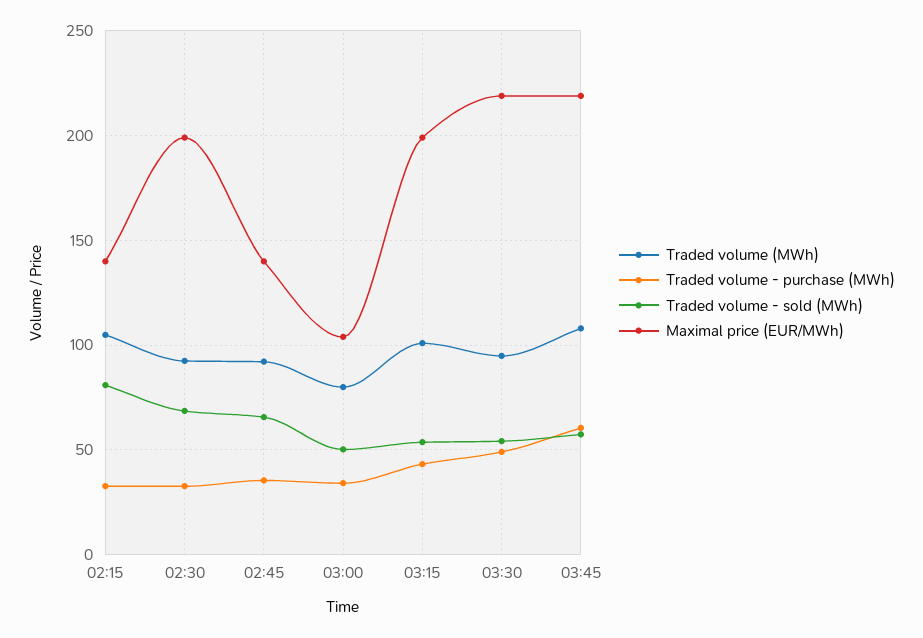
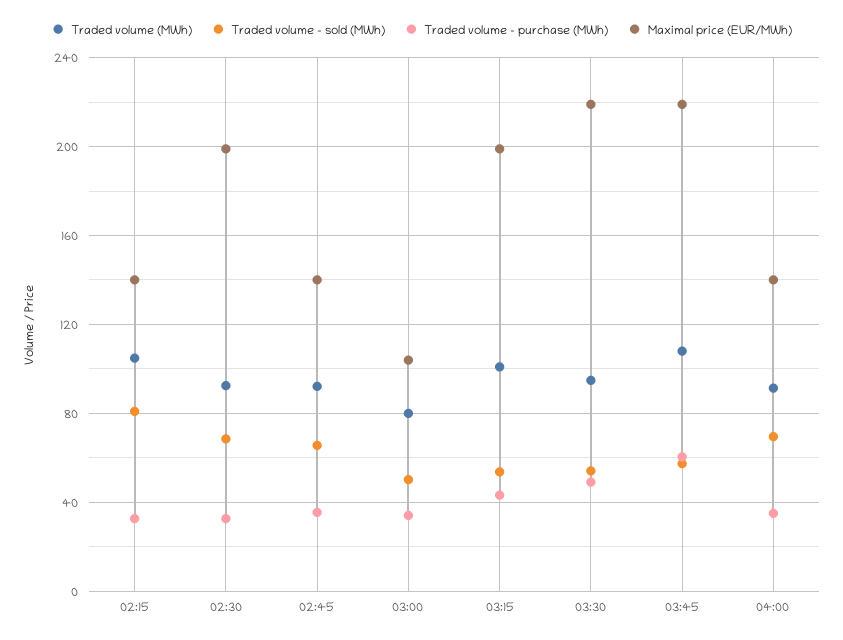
Traded volume (MWh), 04:00: none -> 90
Traded volume - sold (MWh), 04:00: none -> 70
Traded volume - purchase (MWh), 04:00: none -> 35
Maximal price (EUR/MWh), 04:00: none -> 140

